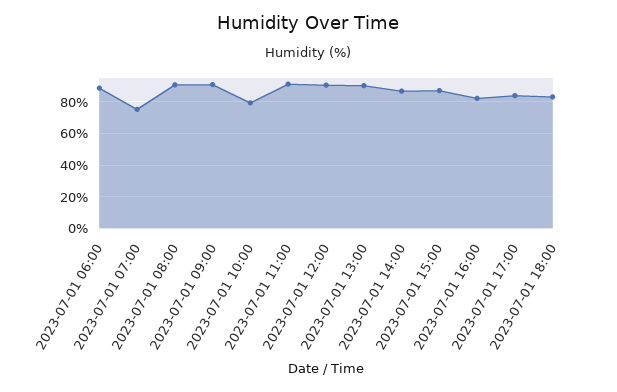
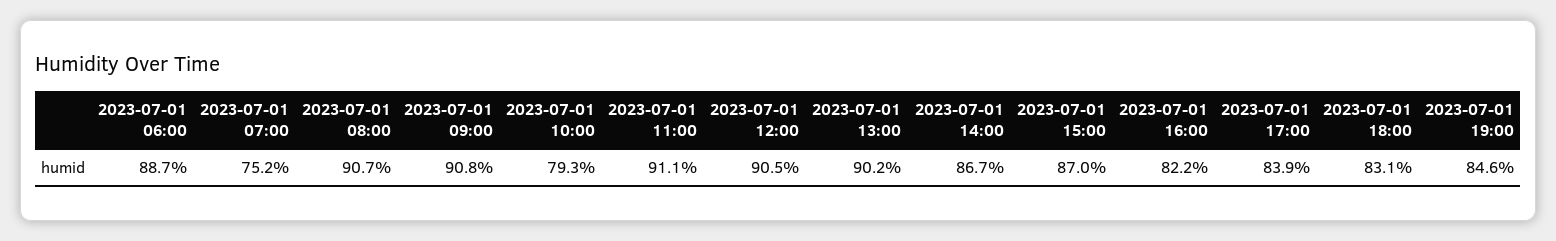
2023-07-01 19:00: none -> 84.6

